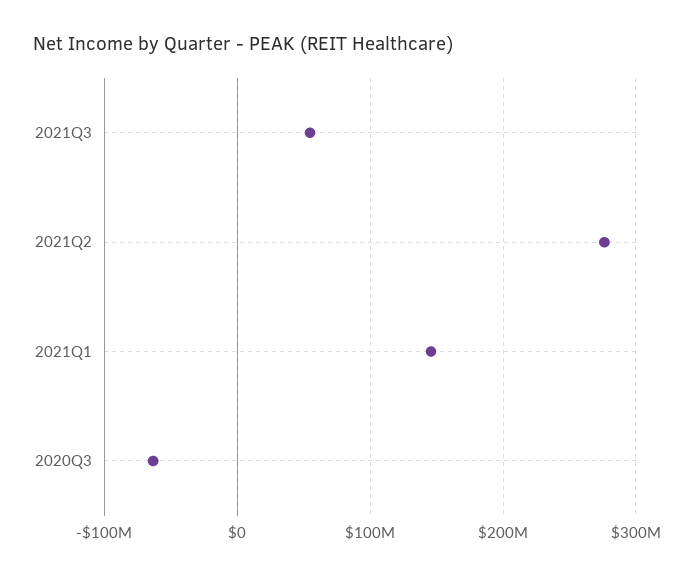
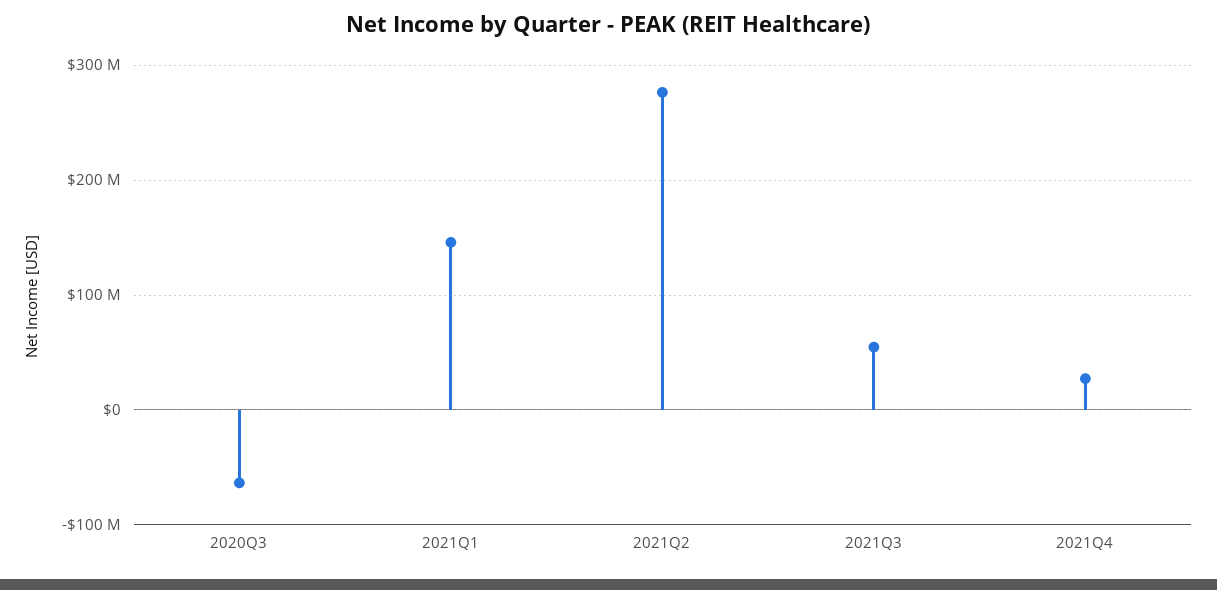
2021Q4: none -> 30000000

